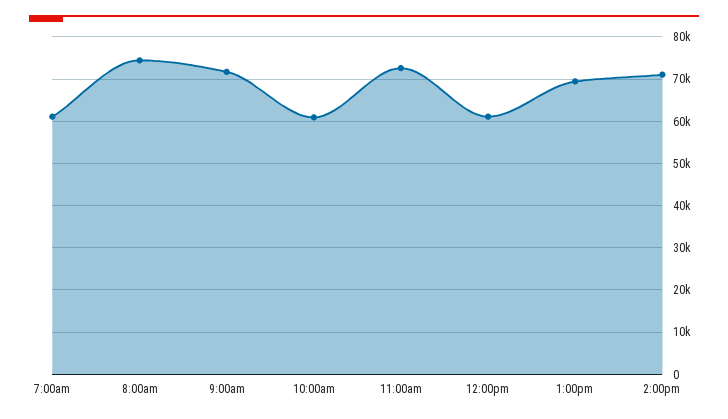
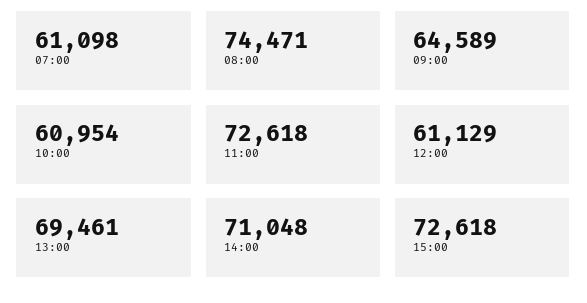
9:00am: 72000 -> 64589
15:00: none -> 72618

